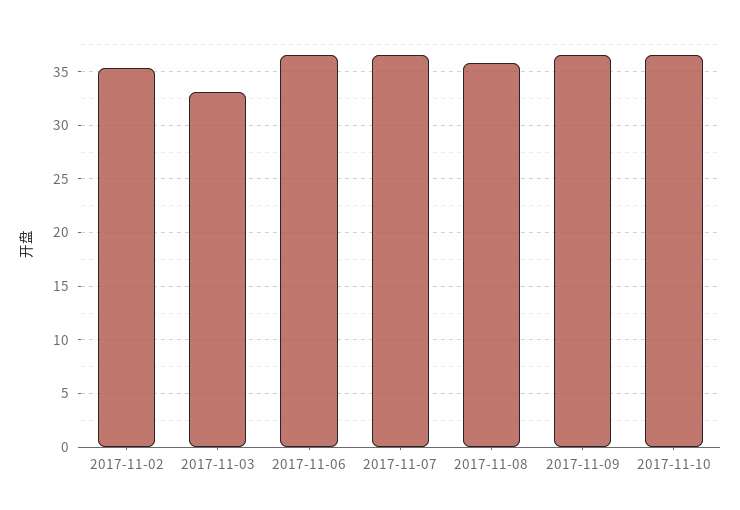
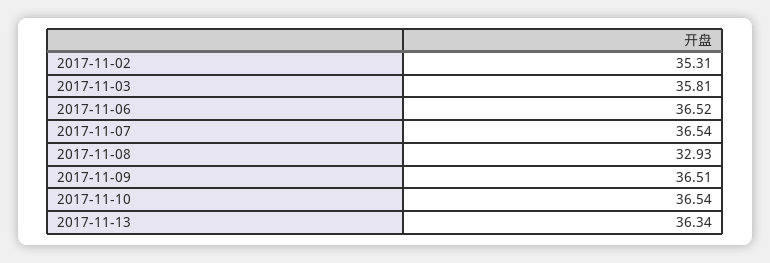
2017-11-03: 33 -> 35.81
2017-11-08: 36 -> 32.93
2017-11-13: none -> 36.34

